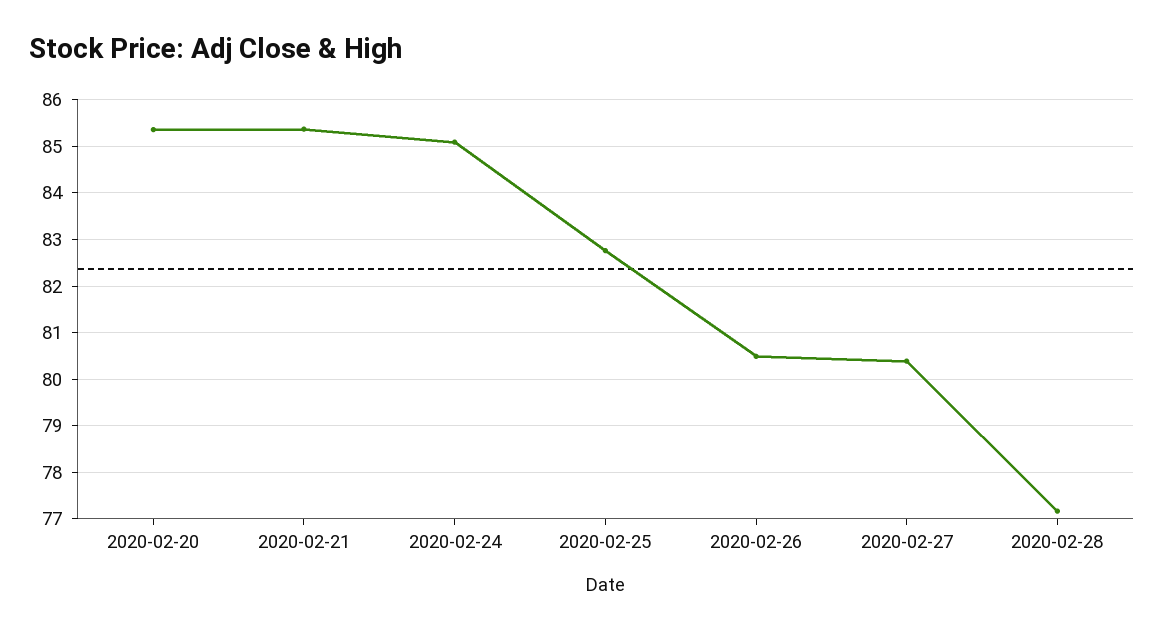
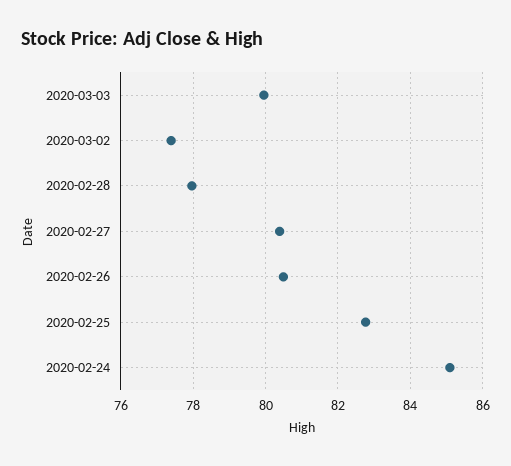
2020-02-20: 85.4 -> none
2020-02-21: 85.4 -> none
2020-02-28: 77.2 -> 78
2020-03-03: none -> 80
2020-03-02: none -> 77.4

